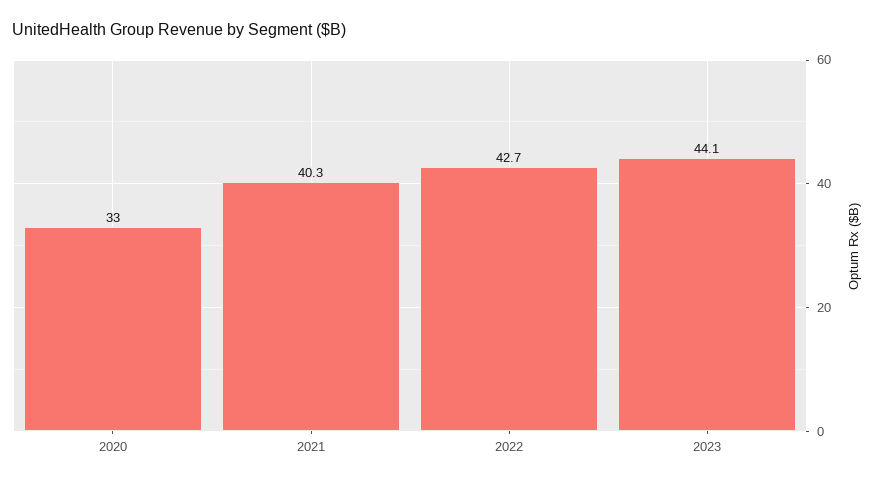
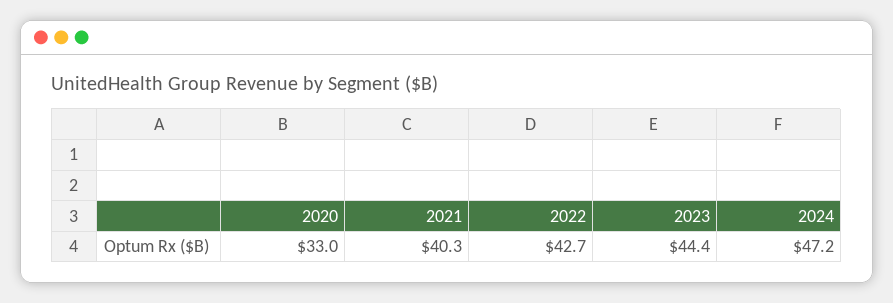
2023: 44.1 -> 44.4
2024: none -> 47.2

